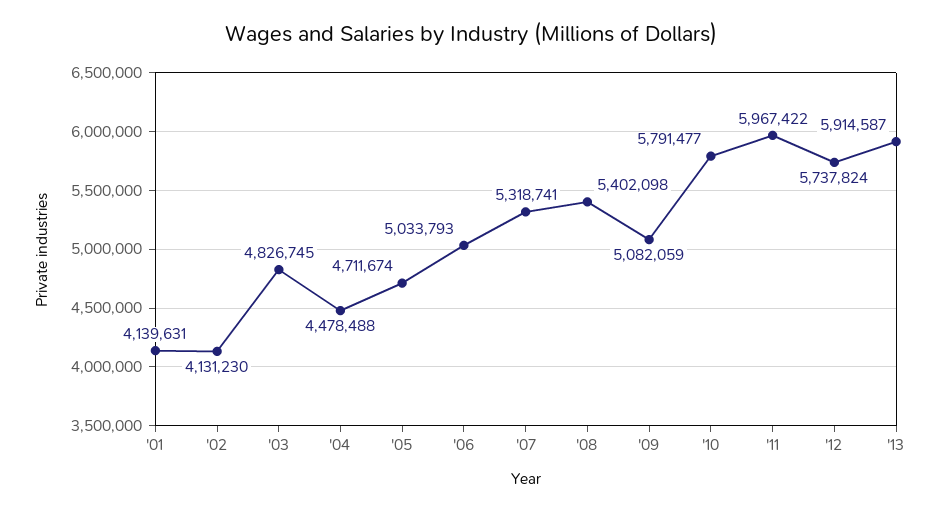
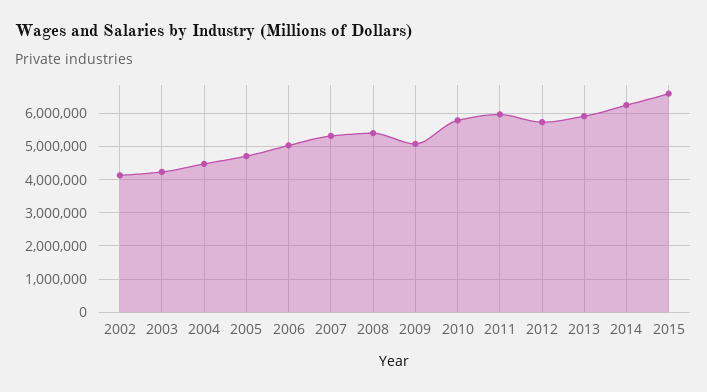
'01: 4139631 -> none
'03: 4826745 -> 4200000
2014: none -> 6200000
2015: none -> 6600000

